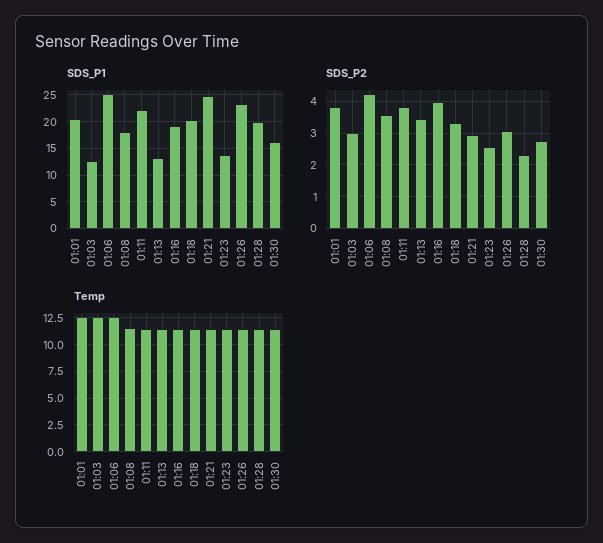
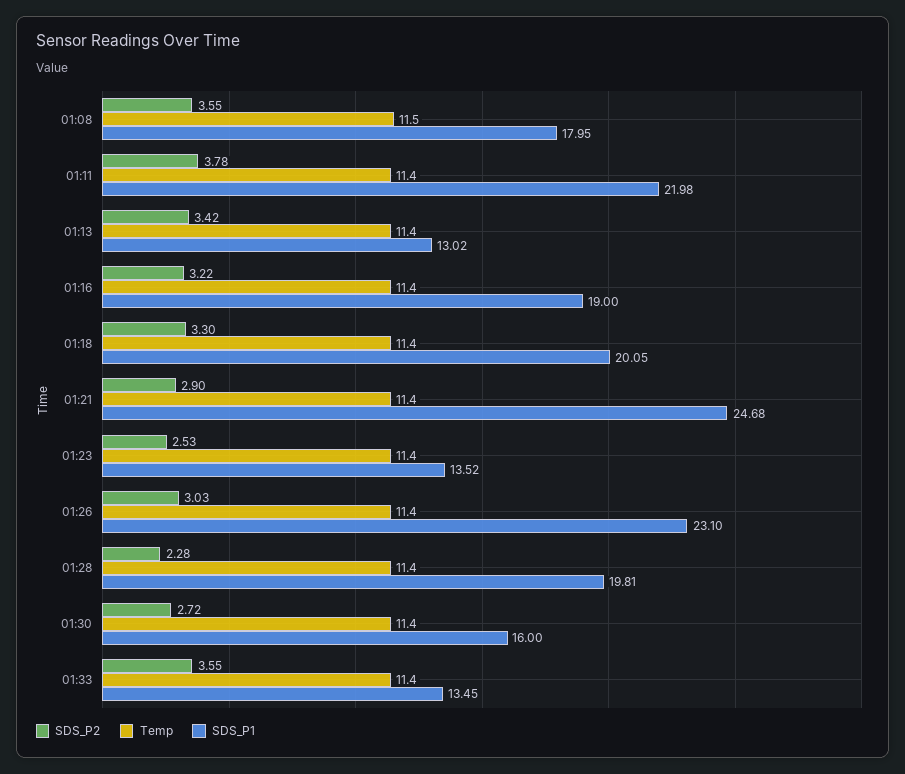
SDS_P1, 01:01: 20 -> none
SDS_P1, 01:03: 12.5 -> none
SDS_P1, 01:06: 25 -> none
SDS_P2, 01:01: 3.8 -> none
SDS_P2, 01:03: 3 -> none
SDS_P2, 01:06: 4.2 -> none
SDS_P2, 01:16: 4 -> 3.22
Temp, 01:01: 12.5 -> none
Temp, 01:03: 12.5 -> none
Temp, 01:06: 12.5 -> none
SDS_P2, 01:33: none -> 3.55
Temp, 01:33: none -> 11.4
SDS_P1, 01:33: none -> 13.45

